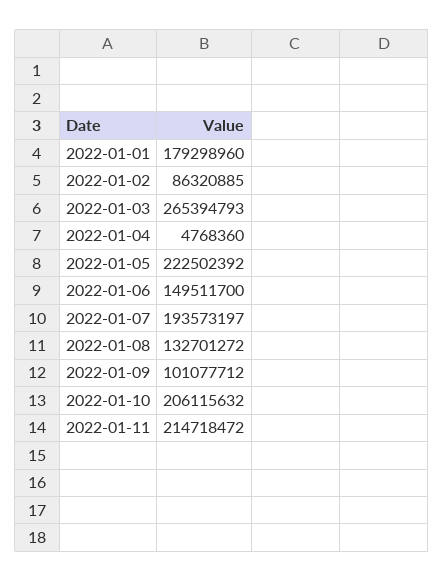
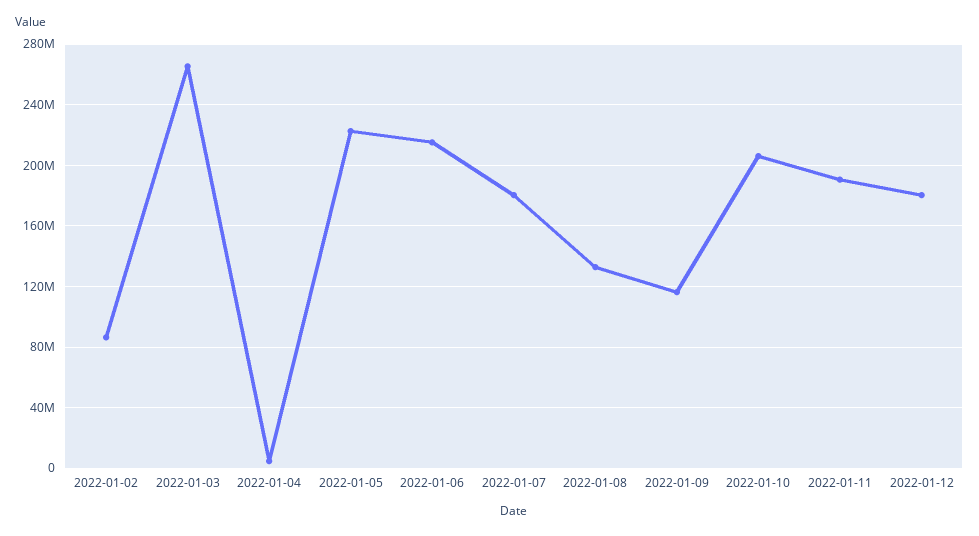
2022-01-01: 179298960 -> none
2022-01-06: 149511700 -> 215000000
2022-01-07: 193573197 -> 180000000
2022-01-09: 101077712 -> 115000000
2022-01-11: 214718472 -> 190000000
2022-01-12: none -> 180000000

